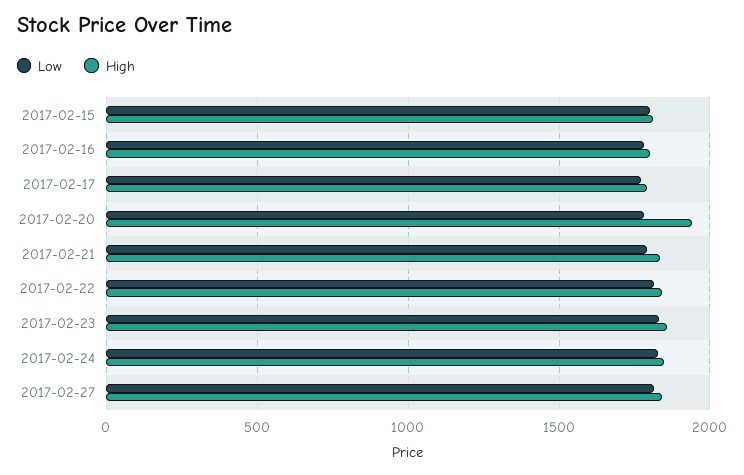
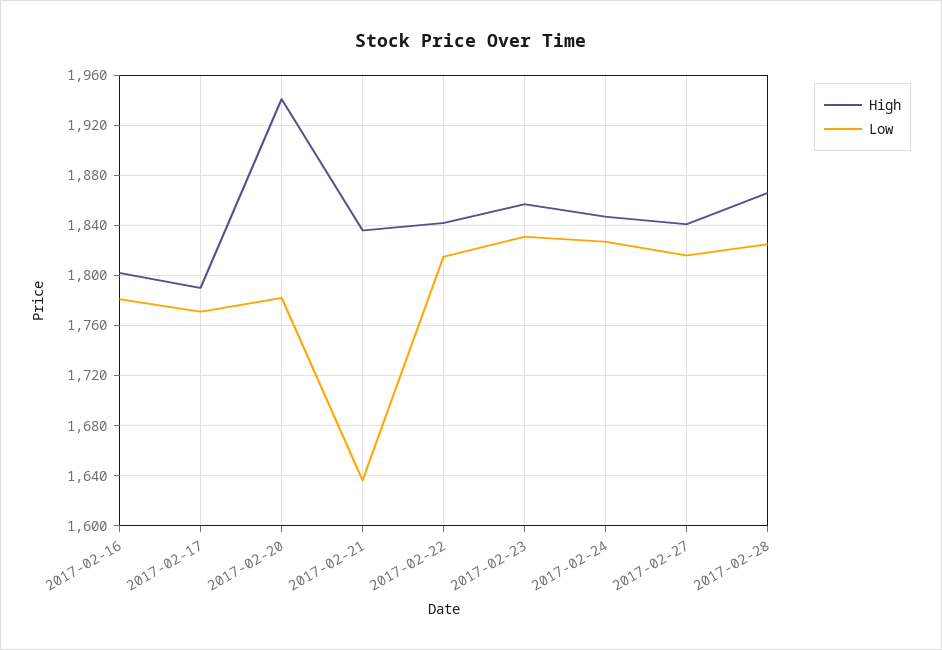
Low, 2017-02-15: 1800 -> none
High, 2017-02-15: 1800 -> none
Low, 2017-02-21: 1800 -> 1635
High, 2017-02-28: none -> 1865
Low, 2017-02-28: none -> 1825

